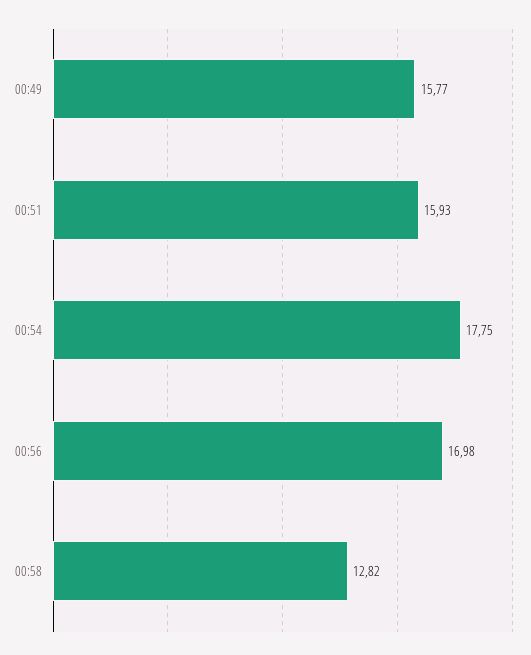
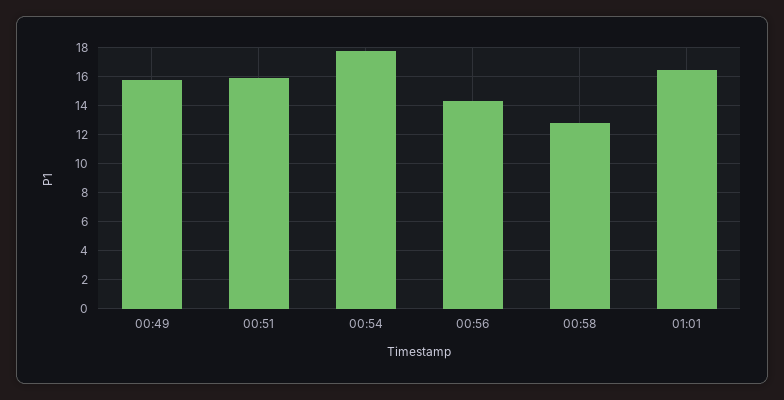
00:56: 16.98 -> 14.5
01:01: none -> 16.5

